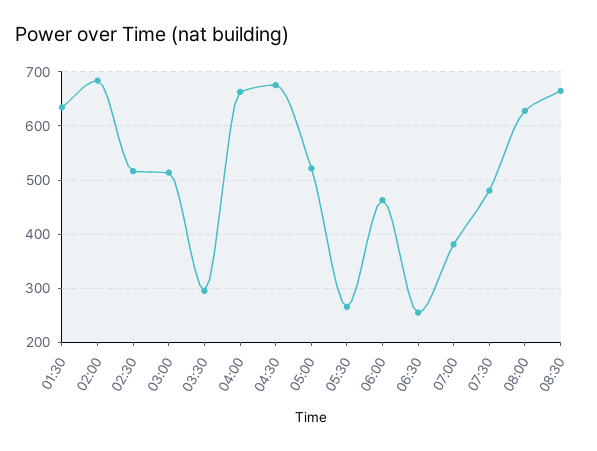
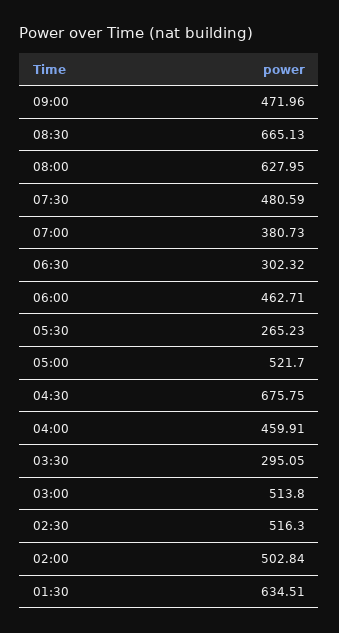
02:00: 680 -> 502.84
04:00: 660 -> 459.91
06:30: 260 -> 302.32
09:00: none -> 471.96

